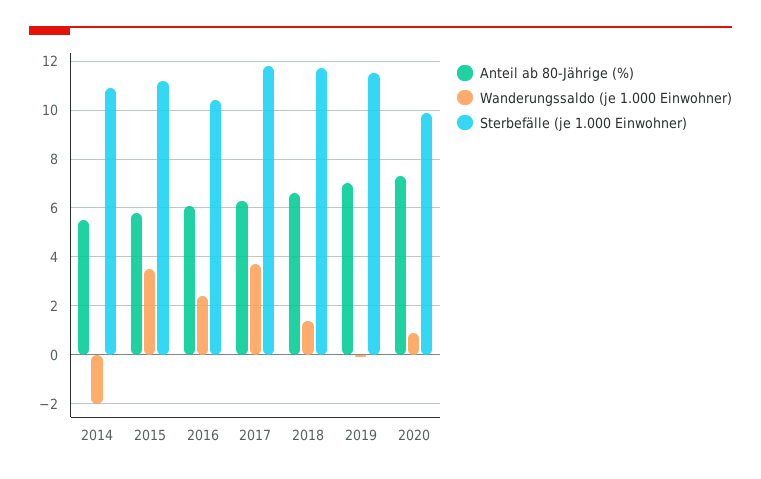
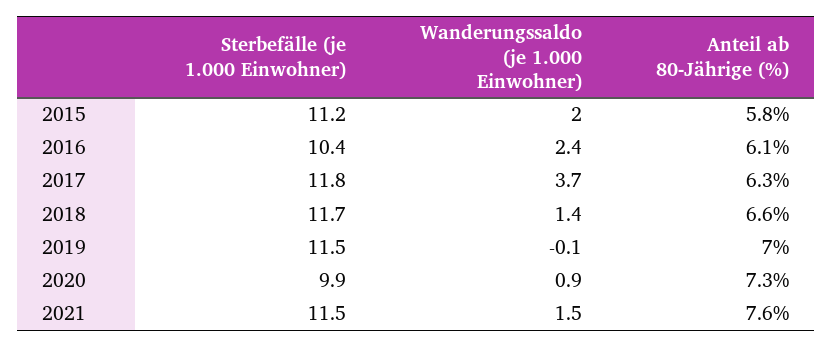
Anteil ab 80-Jährige (%), 2014: 5.5 -> none
Wanderungssaldo (je 1.000 Einwohner), 2014: -2 -> none
Sterbefälle (je 1.000 Einwohner), 2014: 11 -> none
Wanderungssaldo (je 1.000 Einwohner), 2015: 3.5 -> 2
Sterbefälle (je 1.000 Einwohner), 2021: none -> 11.5
Wanderungssaldo (je 1.000 Einwohner), 2021: none -> 1.5
Anteil ab 80-Jährige (%), 2021: none -> 7.6

